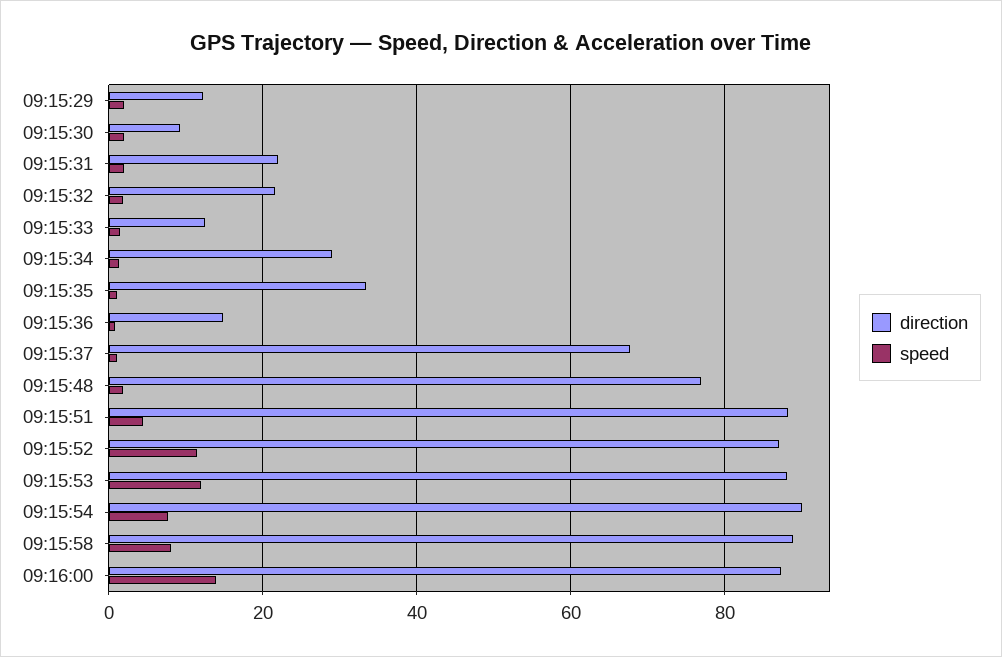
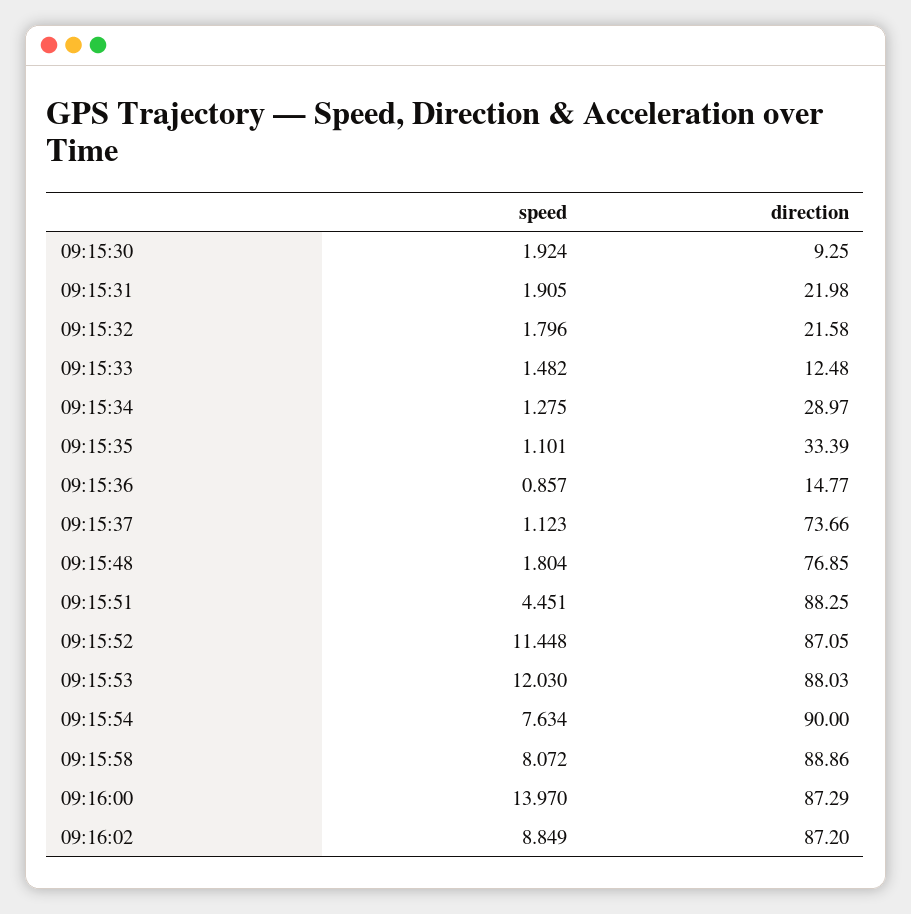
direction, 09:15:29: 12 -> none
speed, 09:15:29: 2 -> none
direction, 09:15:37: 68 -> 73.66
speed, 09:16:02: none -> 8.849
direction, 09:16:02: none -> 87.2

